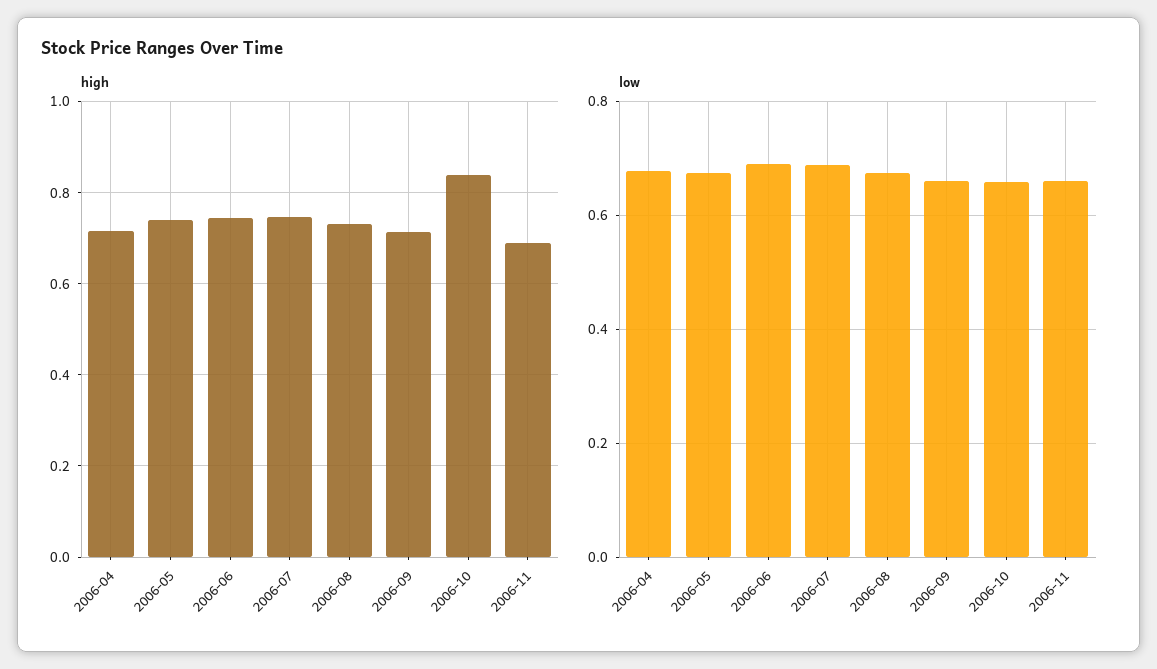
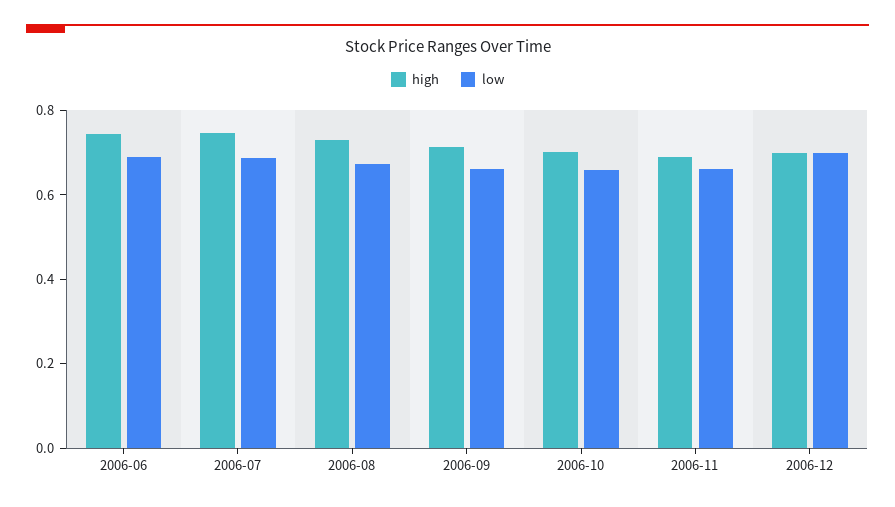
high, 2006-04: 0.72 -> none
high, 2006-05: 0.74 -> none
high, 2006-10: 0.84 -> 0.7
low, 2006-04: 0.68 -> none
low, 2006-05: 0.68 -> none
high, 2006-12: none -> 0.7
low, 2006-12: none -> 0.7

